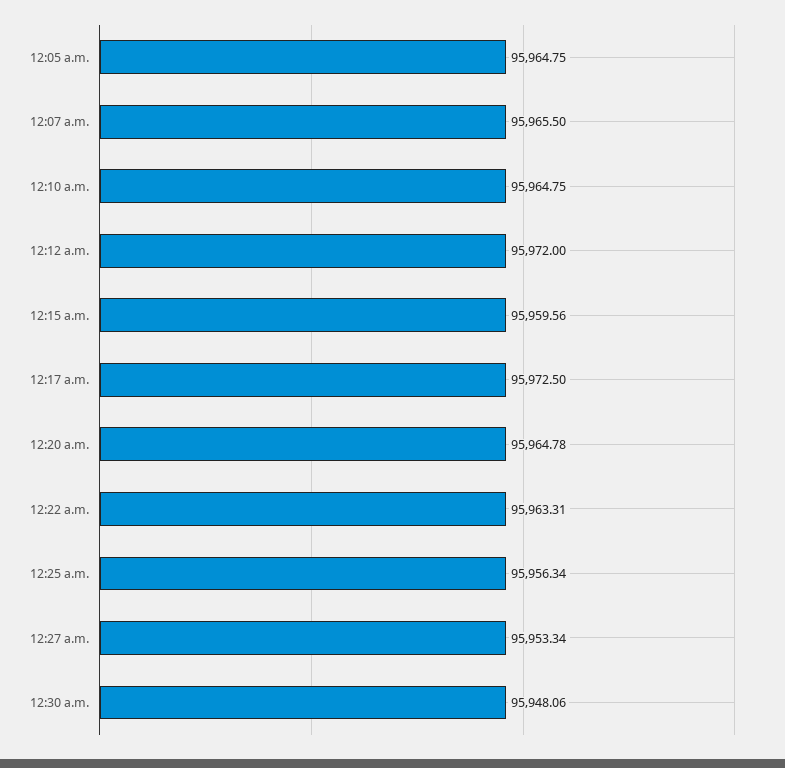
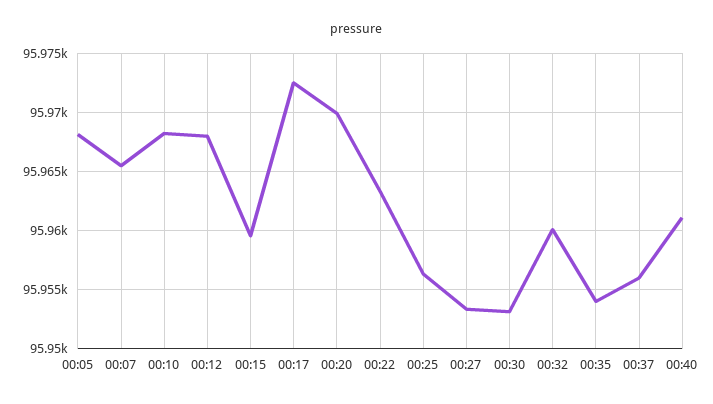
12:05 a.m.: 95964.75 -> 95968
12:10 a.m.: 95964.75 -> 95968
12:12 a.m.: 95972 -> 95968
12:20 a.m.: 95964.78 -> 95970
12:30 a.m.: 95948.06 -> 95953
00:32: none -> 95960
00:35: none -> 95954
00:37: none -> 95956
00:40: none -> 95961

